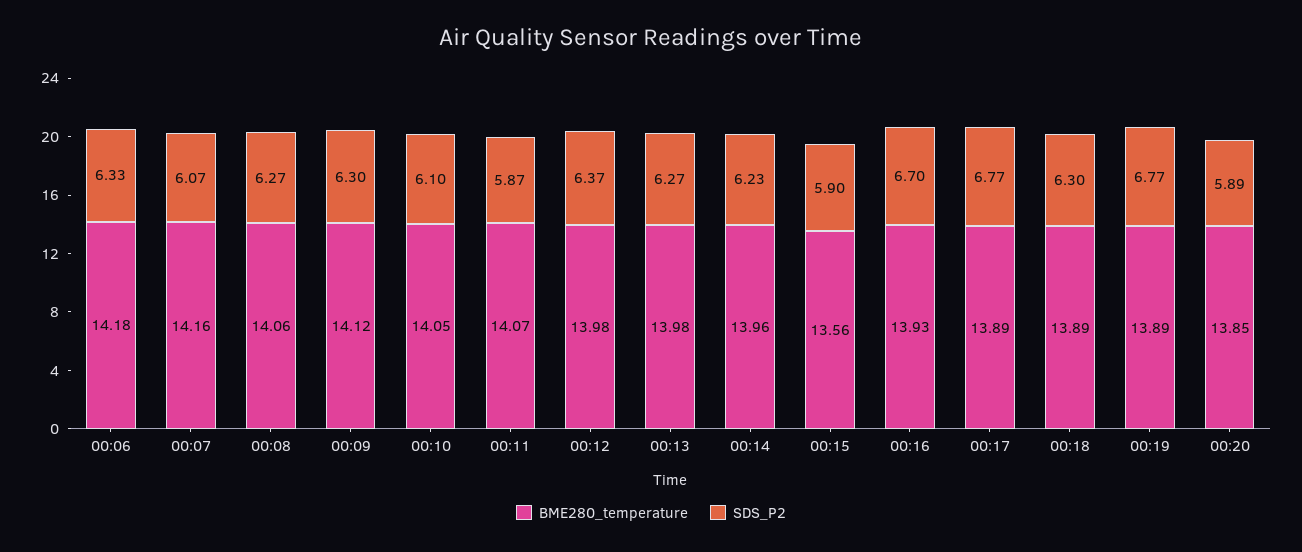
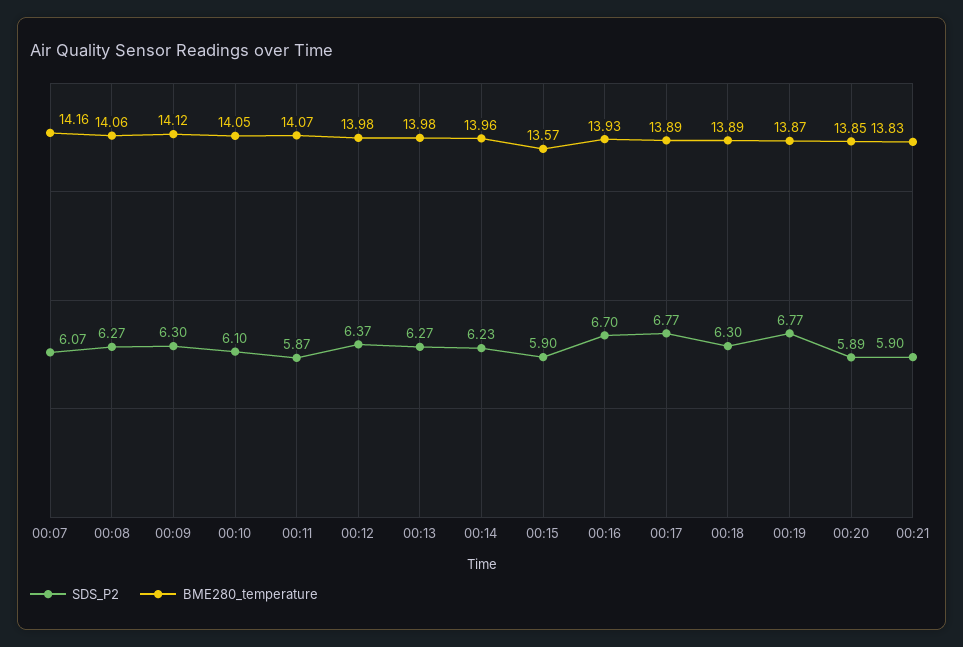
BME280_temperature, 00:06: 14.18 -> none
SDS_P2, 00:06: 6.33 -> none
BME280_temperature, 00:15: 13.56 -> 13.57
BME280_temperature, 00:19: 13.89 -> 13.87
SDS_P2, 00:21: none -> 5.9
BME280_temperature, 00:21: none -> 13.83

